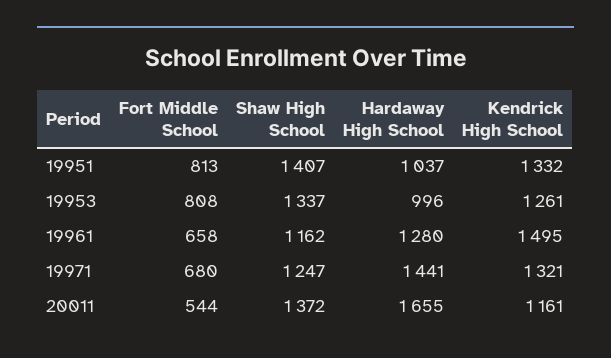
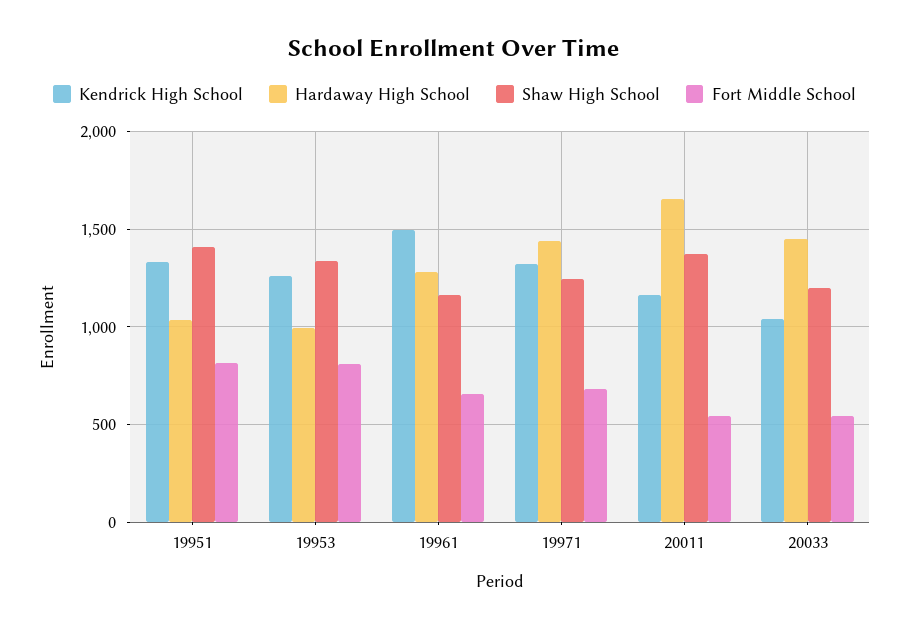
Kendrick High School, 20033: none -> 1050
Hardaway High School, 20033: none -> 1450
Shaw High School, 20033: none -> 1200
Fort Middle School, 20033: none -> 550

